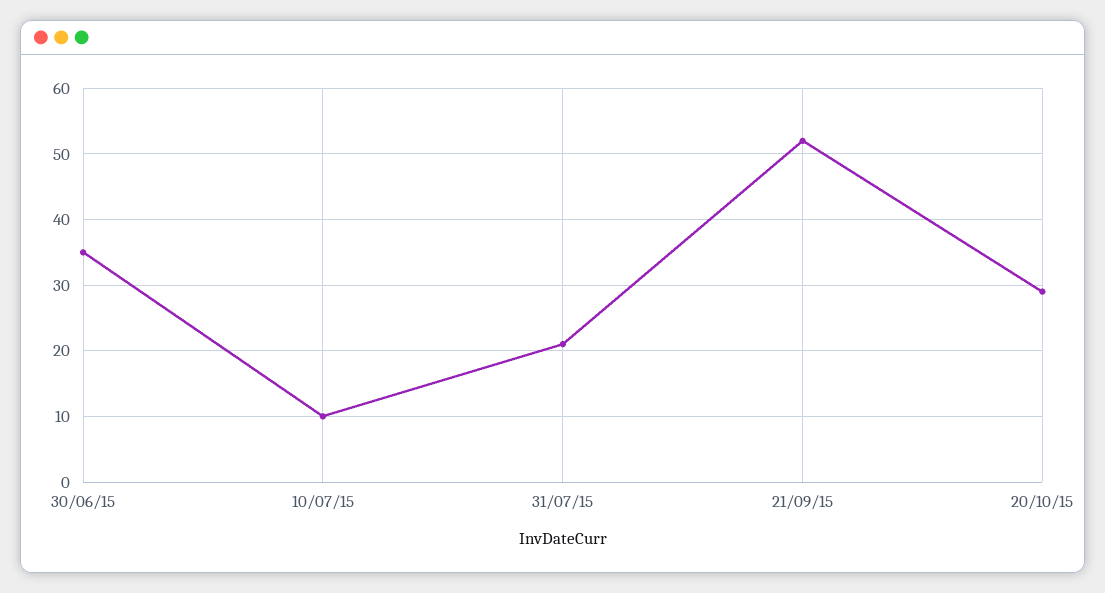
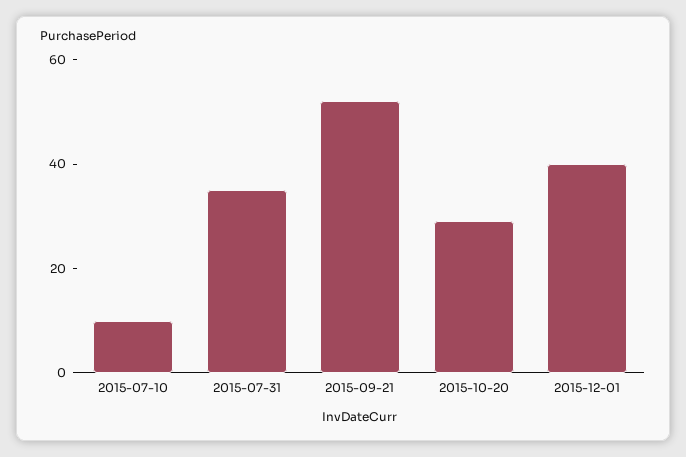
30/06/15: 35 -> none
31/07/15: 21 -> 35
2015-12-01: none -> 40

